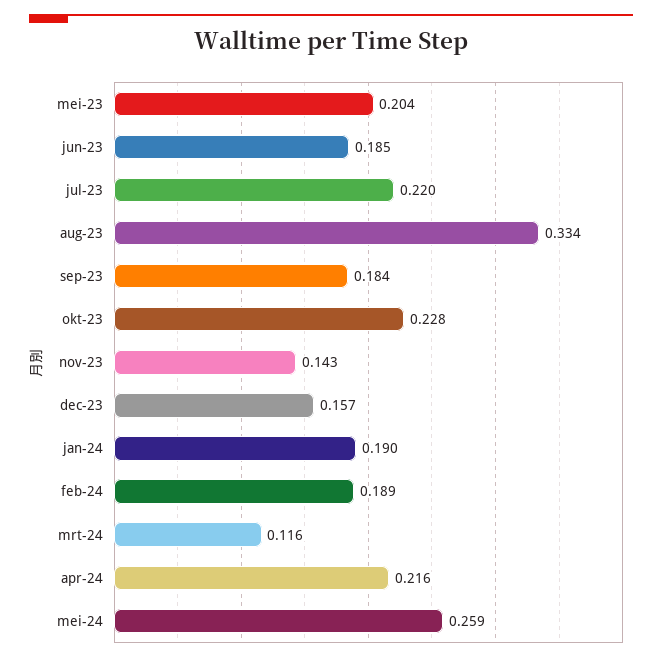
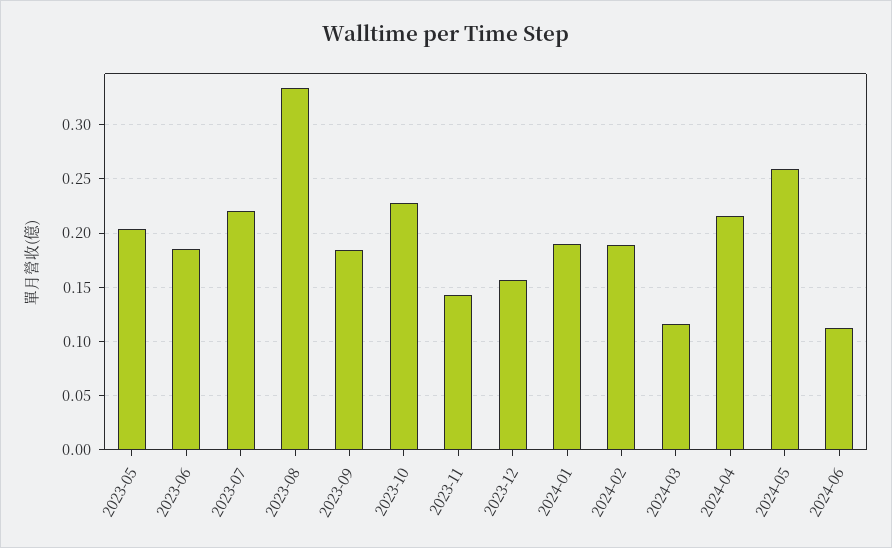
2024-06: none -> 0.11

